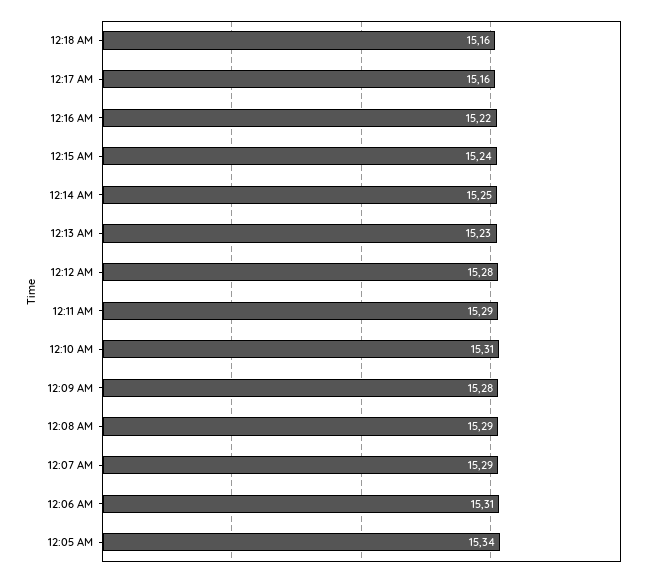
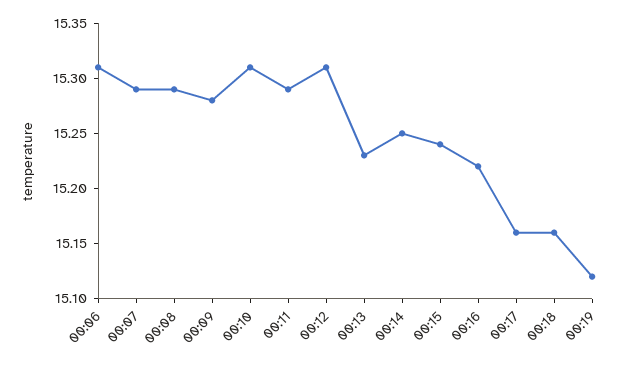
12:12 AM: 15.28 -> 15.31
12:05 AM: 15.34 -> none
00:19: none -> 15.12

